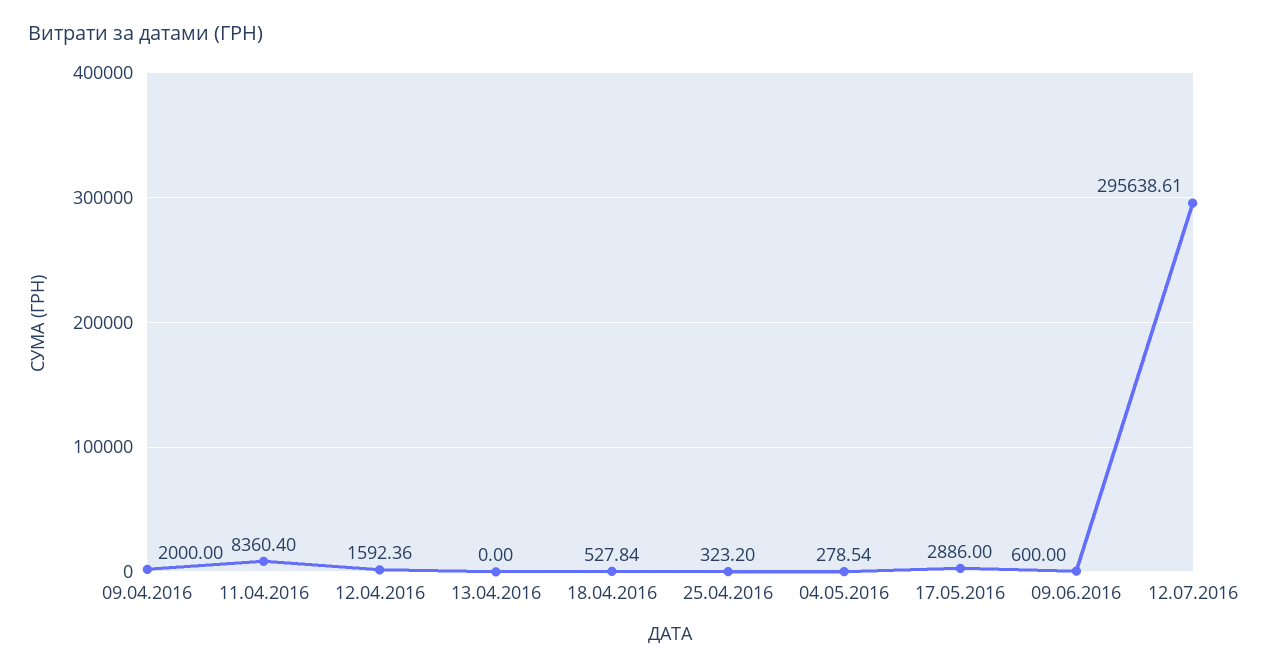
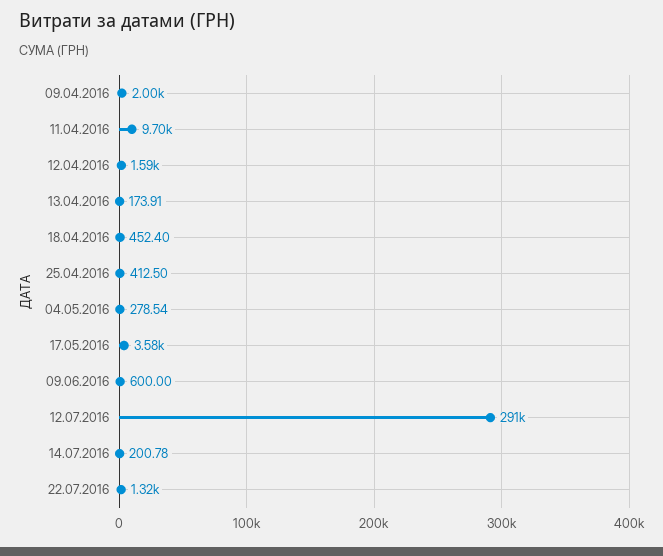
11.04.2016: 8360.4 -> 9700
13.04.2016: 0 -> 173.91
18.04.2016: 527.84 -> 452.4
25.04.2016: 323.2 -> 412.5
17.05.2016: 2886 -> 3580
12.07.2016: 295638.61 -> 291000
14.07.2016: none -> 200.78
22.07.2016: none -> 1320

